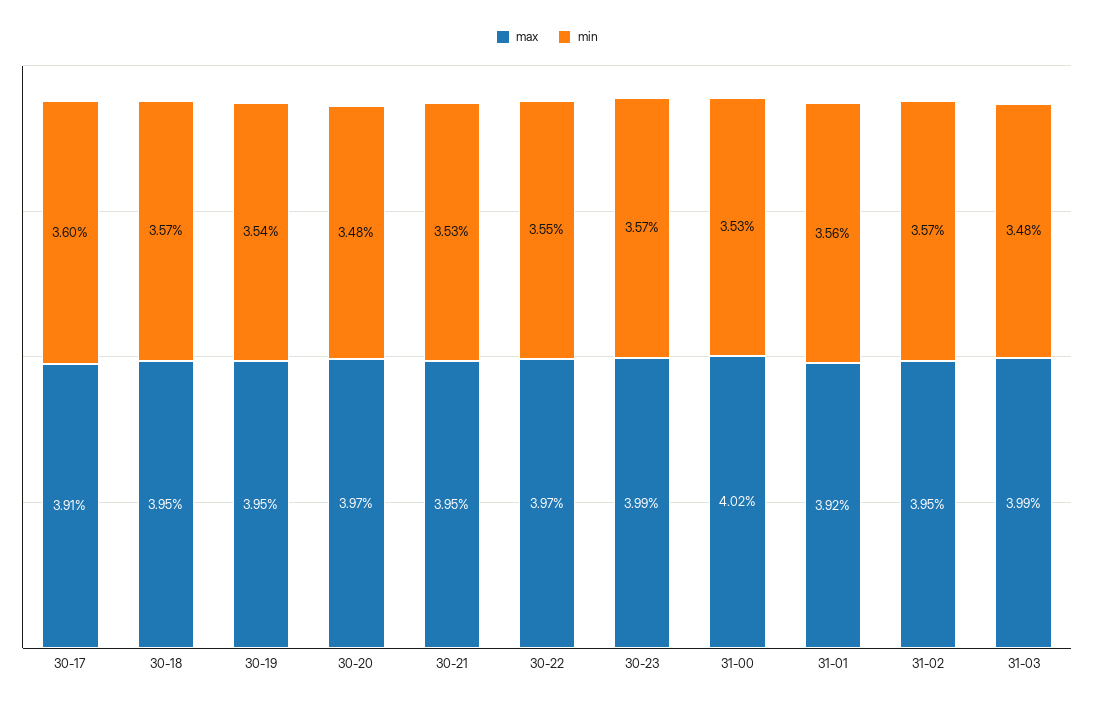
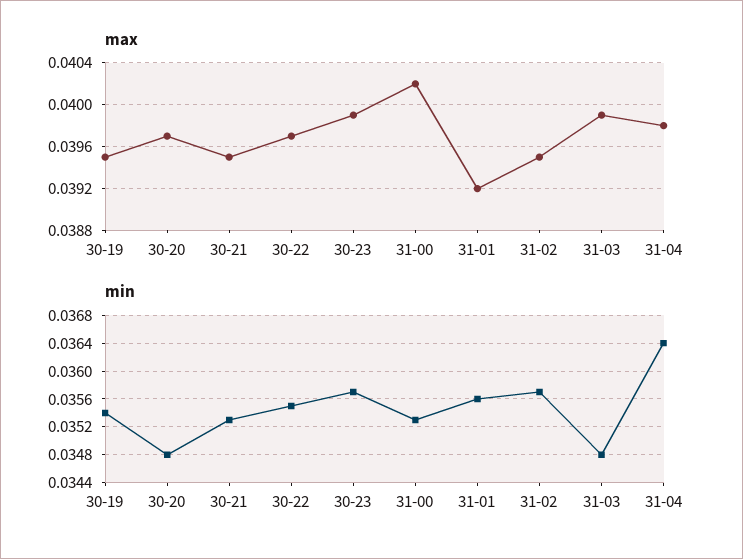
max, 30-17: 0.0391 -> none
min, 30-17: 0.036 -> none
max, 30-18: 0.0395 -> none
min, 30-18: 0.0357 -> none
max, 31-04: none -> 0.0398
min, 31-04: none -> 0.0364

